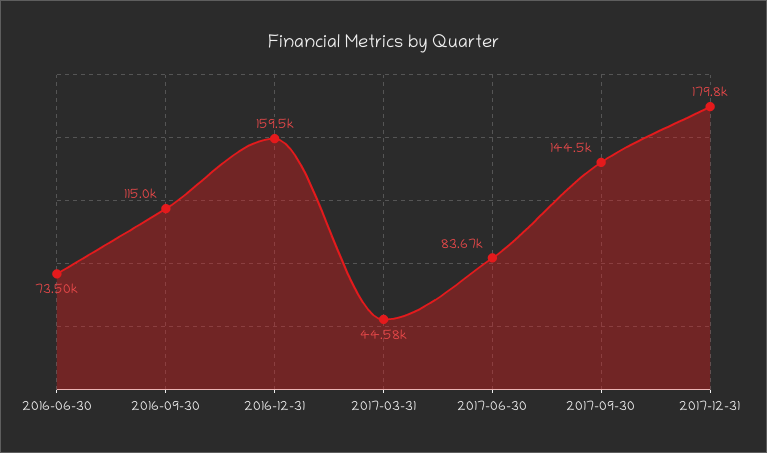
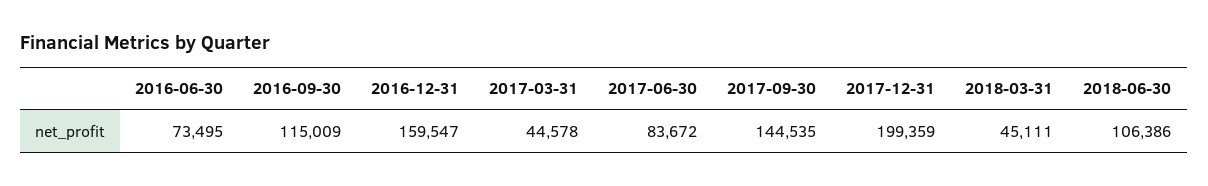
2017-12-31: 179800 -> 199359
2018-03-31: none -> 45111
2018-06-30: none -> 106386

